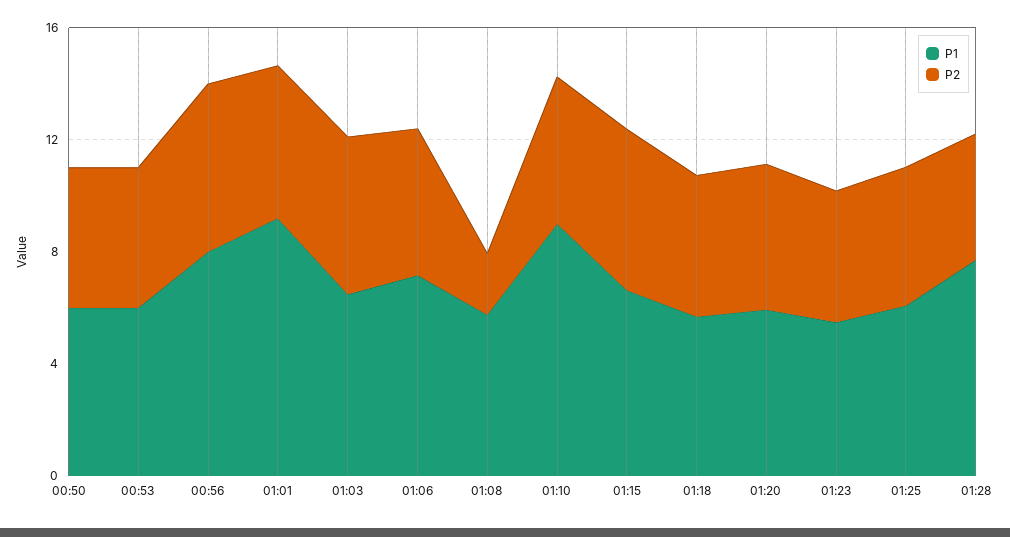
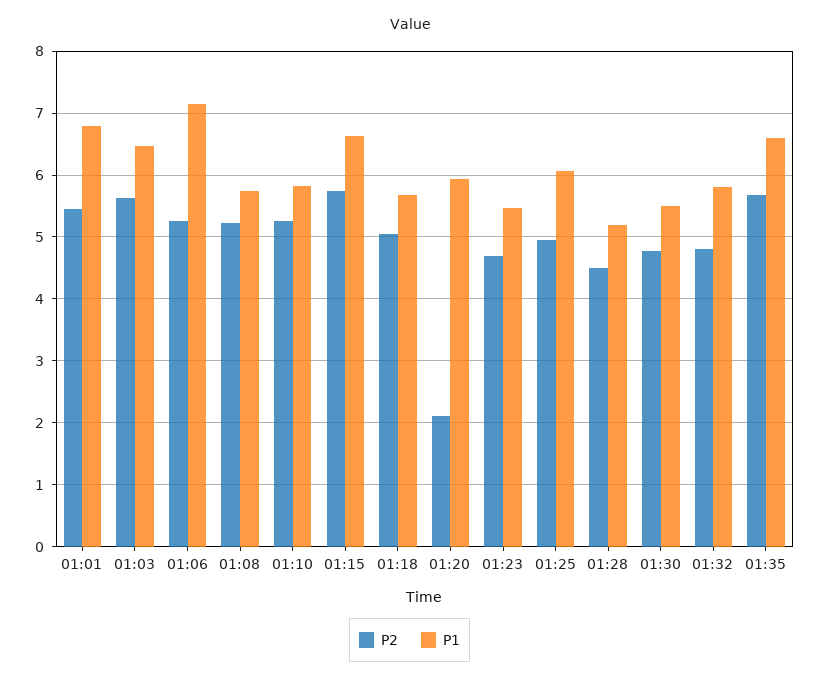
P1, 00:50: 6 -> none
P2, 00:50: 5 -> none
P1, 00:53: 6 -> none
P2, 00:53: 5 -> none
P1, 00:56: 8 -> none
P2, 00:56: 6 -> none
P1, 01:01: 9 -> 6.8
P2, 01:08: 2 -> 5.2
P1, 01:10: 9 -> 5.8
P2, 01:20: 5 -> 2.1
P1, 01:28: 8 -> 5.2
P2, 01:30: none -> 4.8
P1, 01:30: none -> 5.5
P2, 01:32: none -> 4.8
P1, 01:32: none -> 5.8
P2, 01:35: none -> 5.7
P1, 01:35: none -> 6.6

